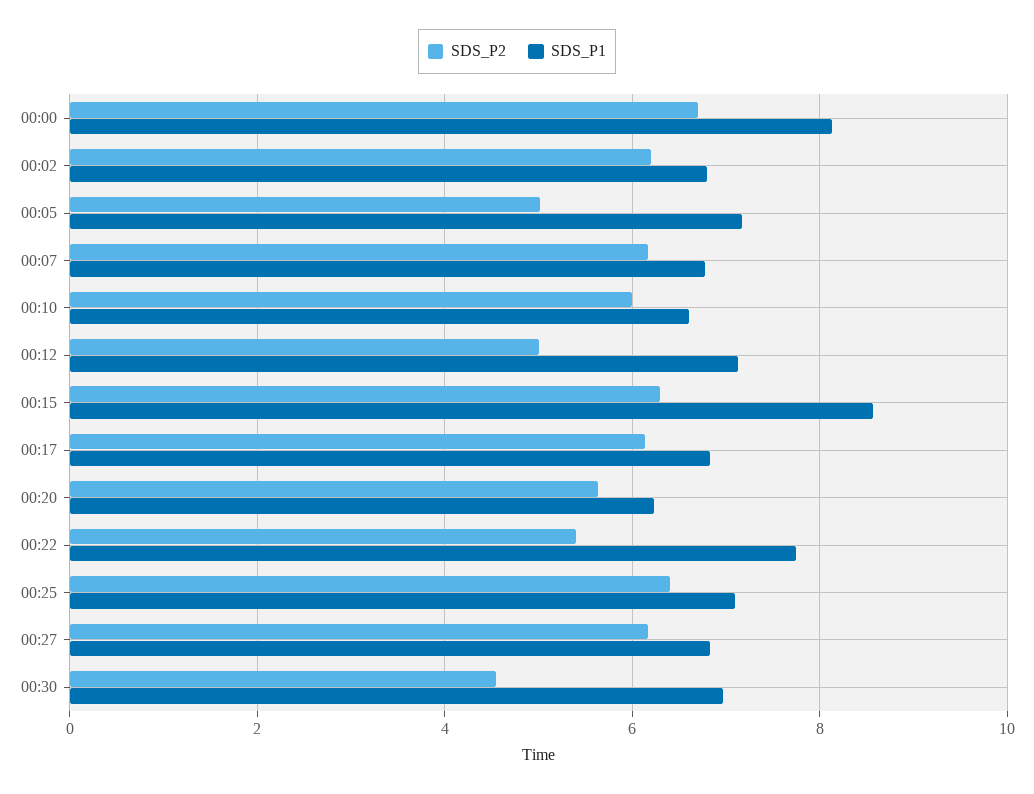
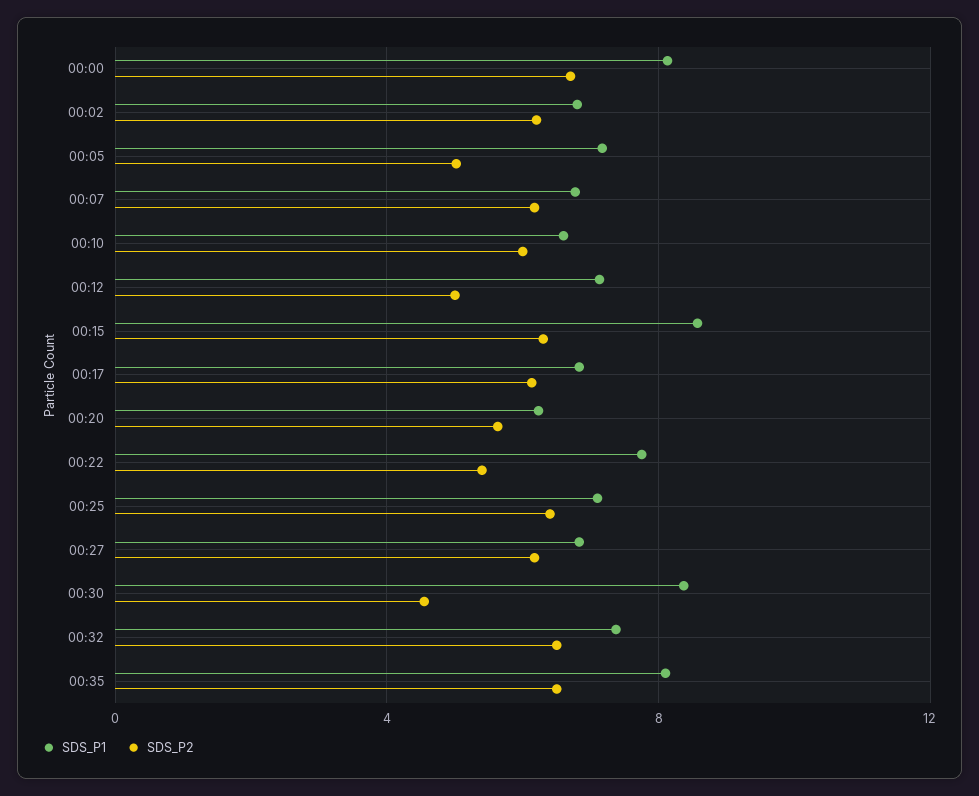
SDS_P1, 00:30: 7 -> 8.5
SDS_P1, 00:32: none -> 7.5
SDS_P2, 00:32: none -> 6.5
SDS_P1, 00:35: none -> 8
SDS_P2, 00:35: none -> 6.5

